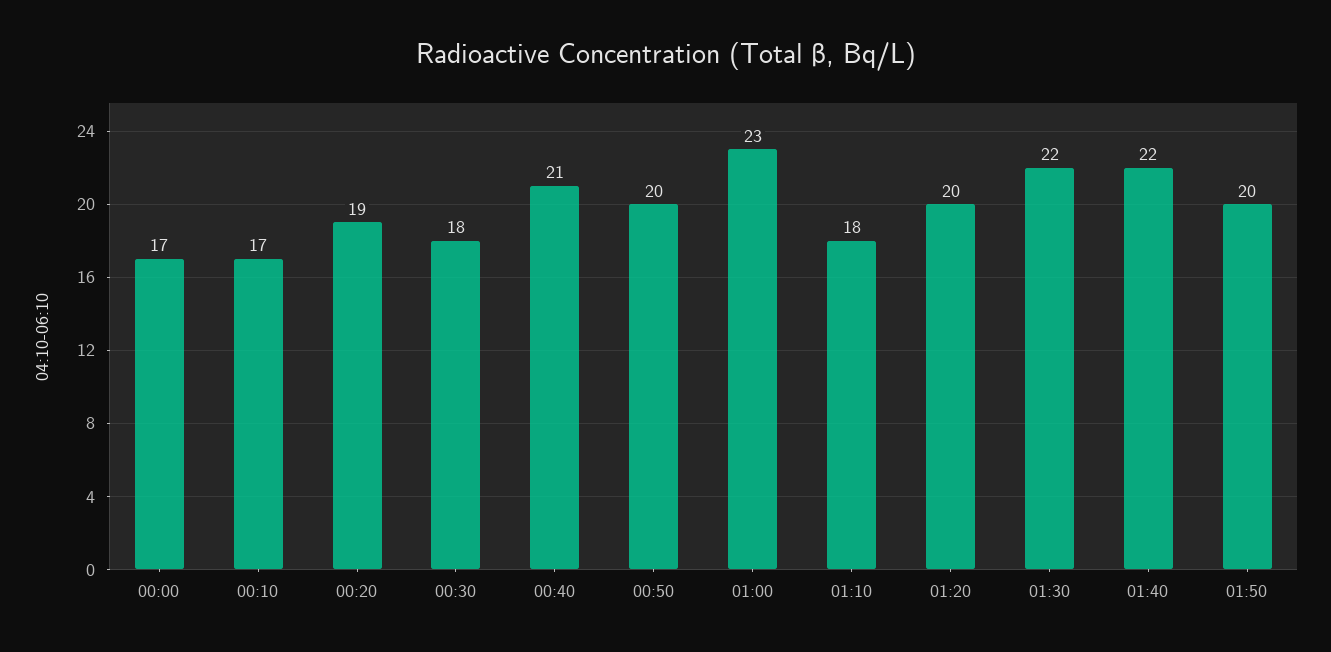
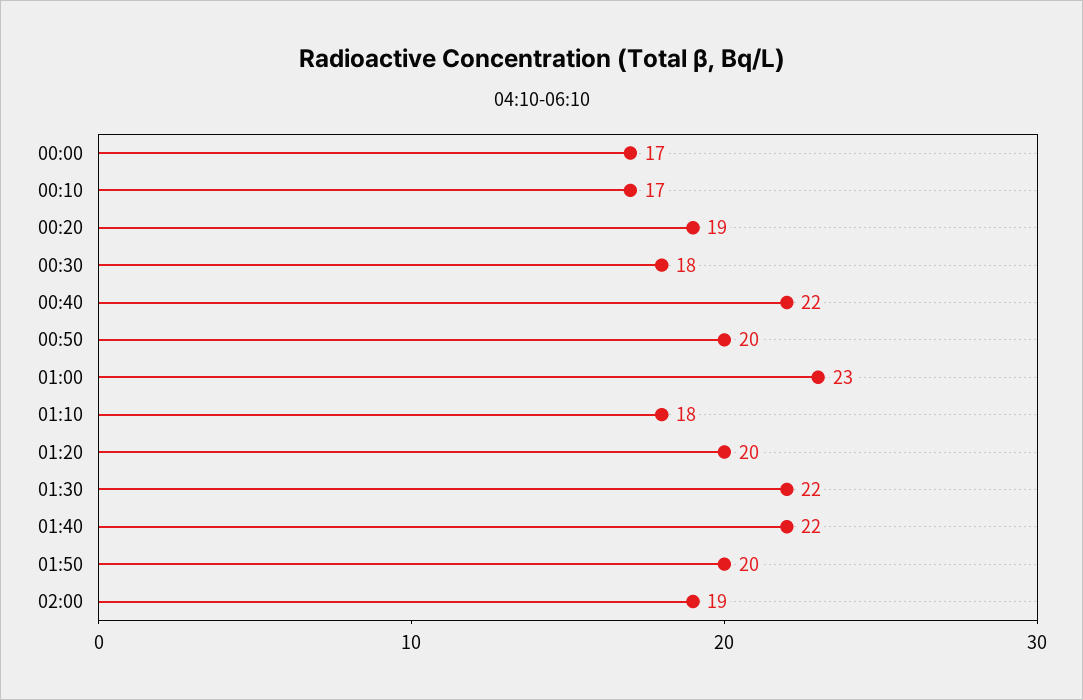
00:40: 21 -> 22
02:00: none -> 19

